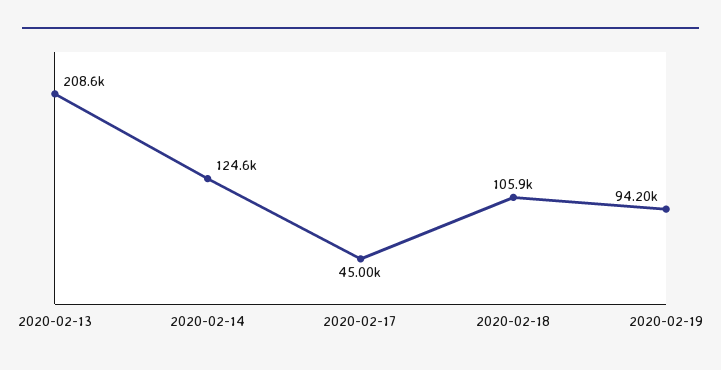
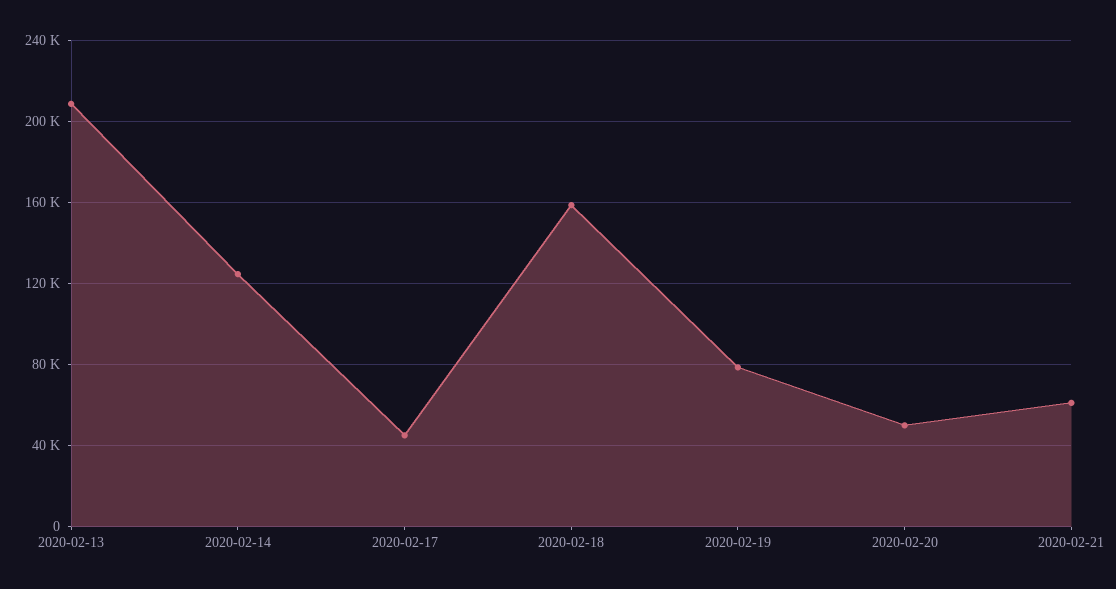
2020-02-18: 105900 -> 160000
2020-02-19: 94200 -> 80000
2020-02-20: none -> 50000
2020-02-21: none -> 60000

